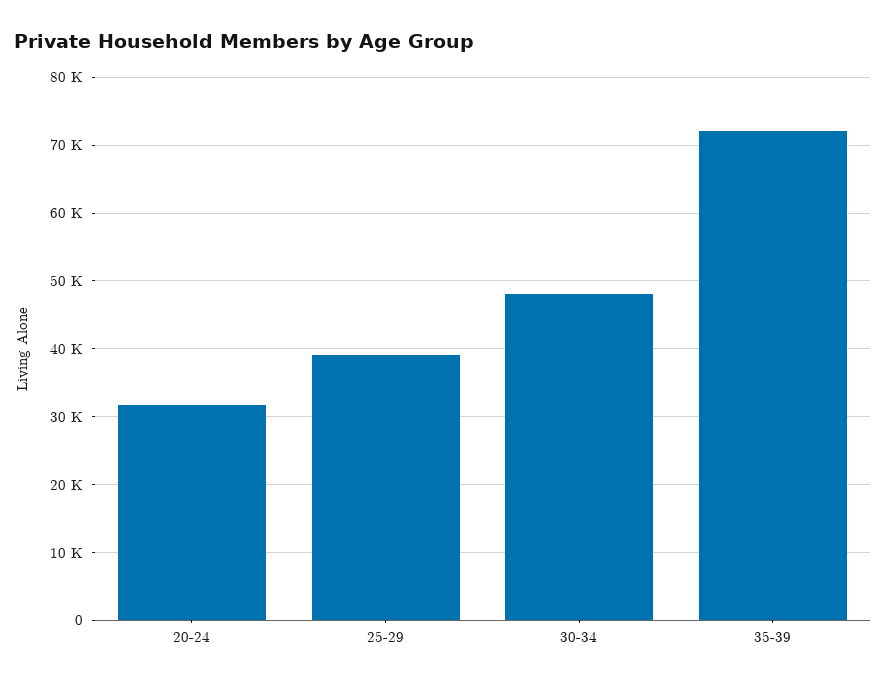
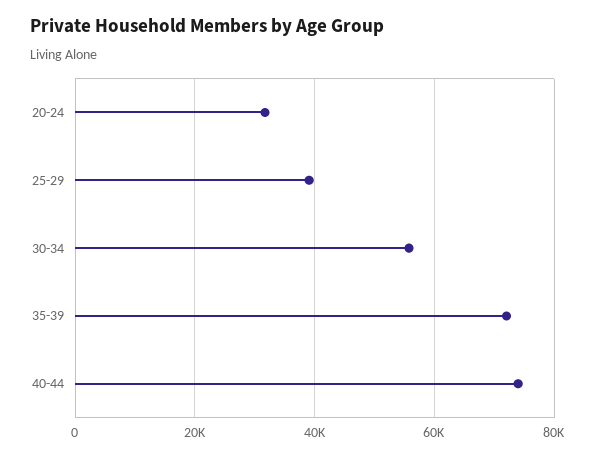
30-34: 48000 -> 56000
40-44: none -> 74000

